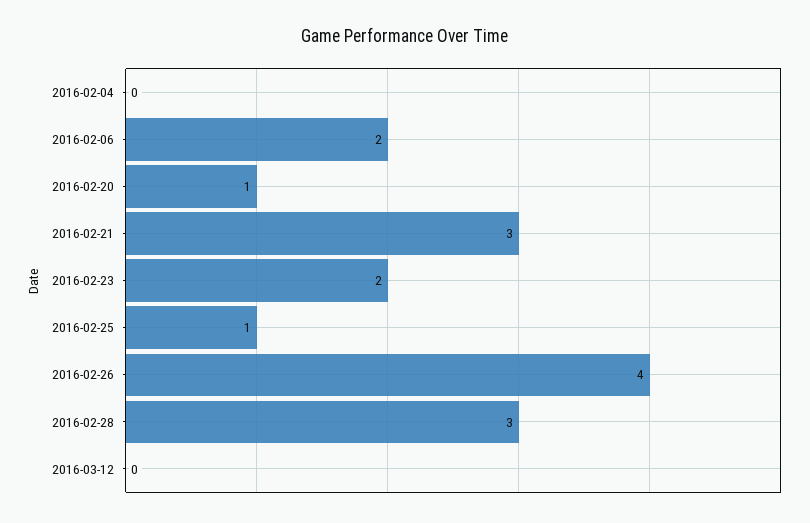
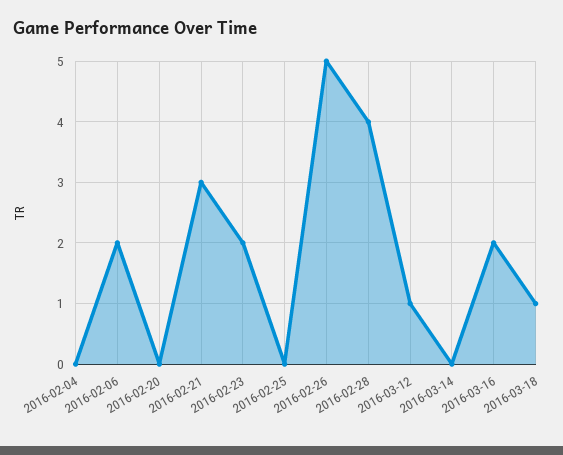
2016-02-20: 1 -> 0
2016-02-25: 1 -> 0
2016-02-26: 4 -> 5
2016-02-28: 3 -> 4
2016-03-12: 0 -> 1
2016-03-14: none -> 0
2016-03-16: none -> 2
2016-03-18: none -> 1

